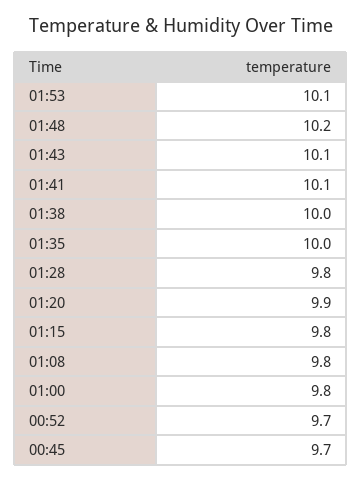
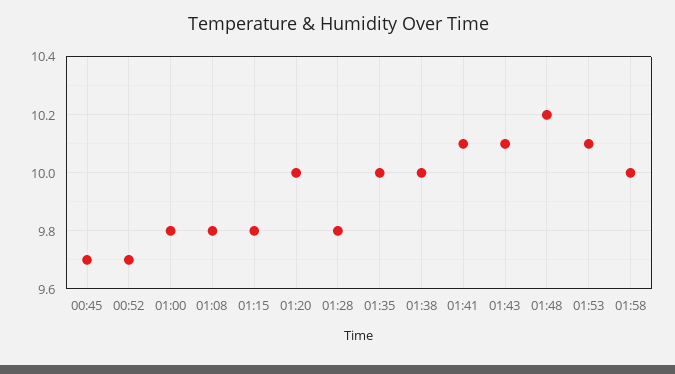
01:20: 9.9 -> 10
01:58: none -> 10

